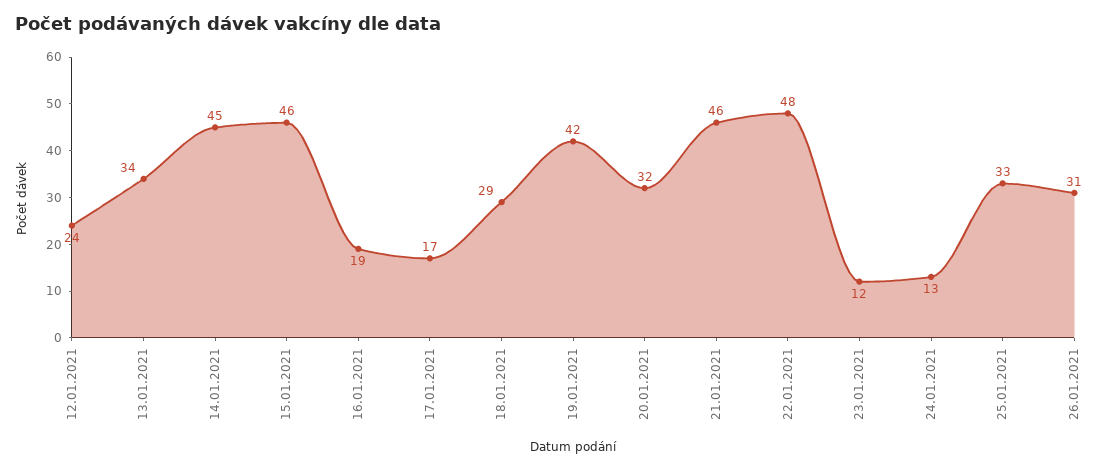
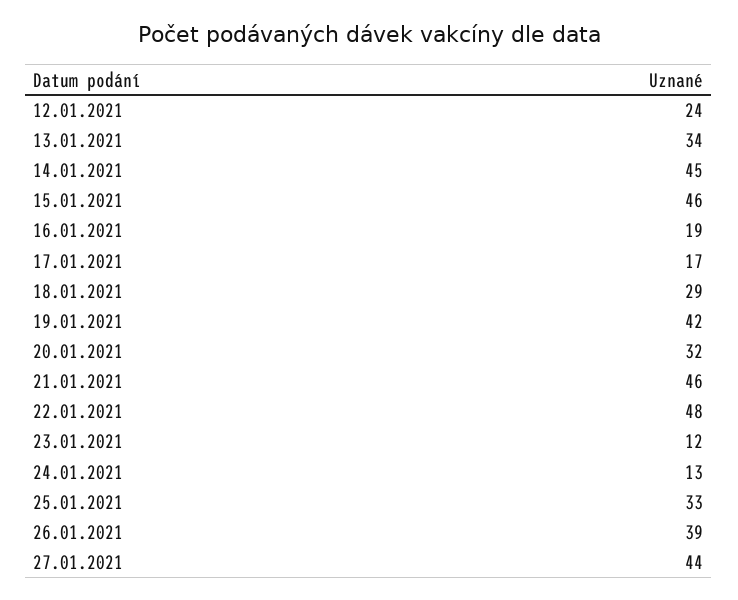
26.01.2021: 31 -> 39
27.01.2021: none -> 44

